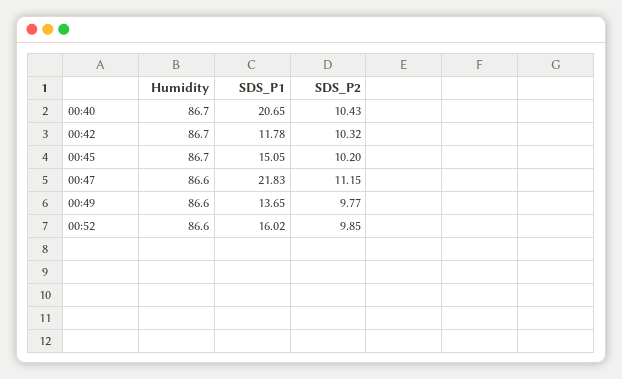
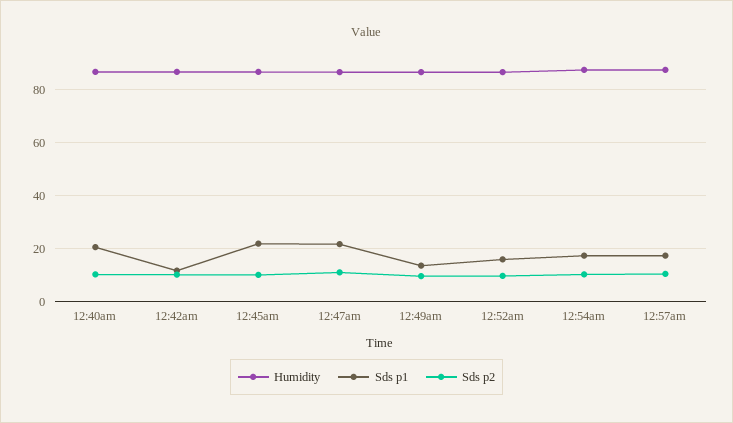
SDS_P1, 00:45: 15.05 -> 22.5
Humidity, 12:54am: none -> 87.5
SDS_P1, 12:54am: none -> 17.5
SDS_P2, 12:54am: none -> 10
Humidity, 12:57am: none -> 87.5
SDS_P1, 12:57am: none -> 17.5
SDS_P2, 12:57am: none -> 10

